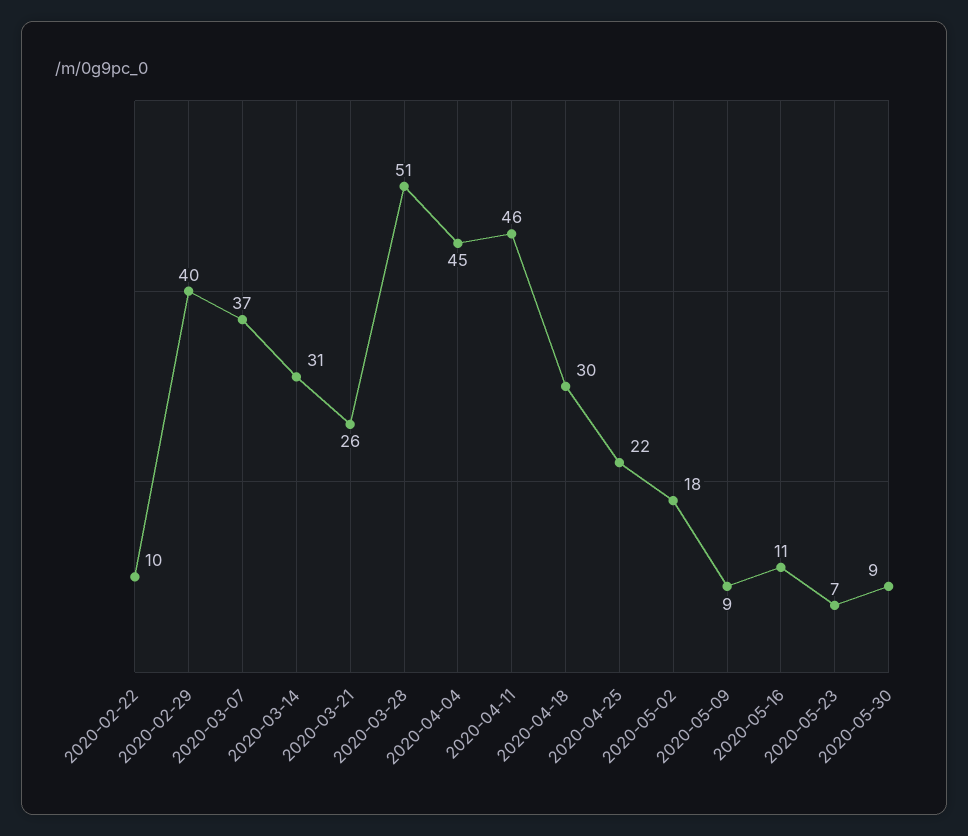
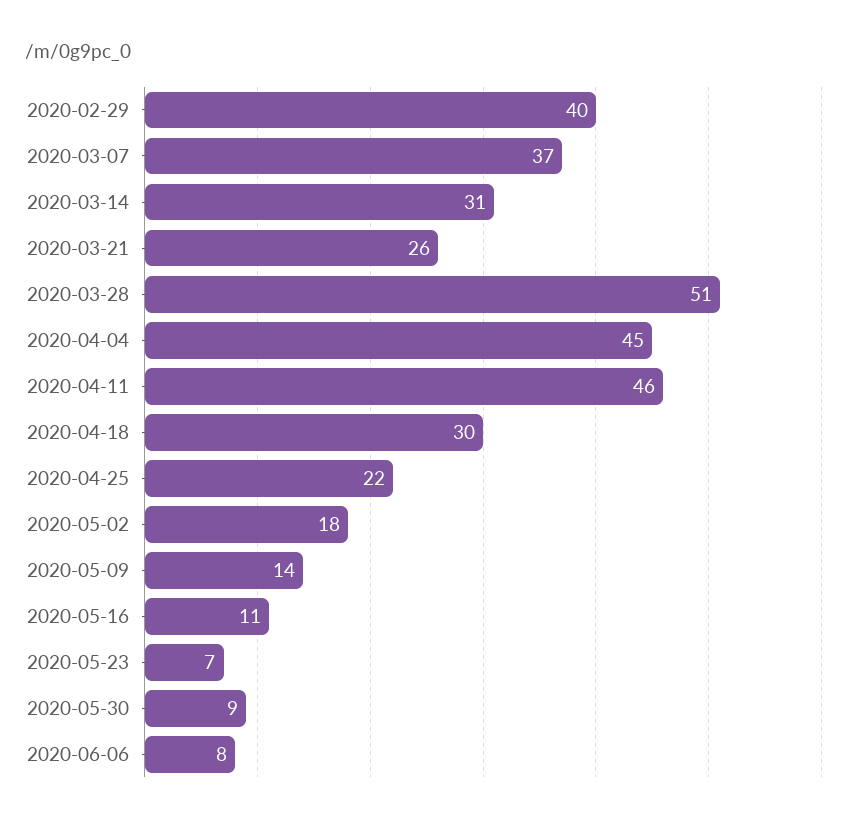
2020-02-22: 10 -> none
2020-05-09: 9 -> 14
2020-06-06: none -> 8

